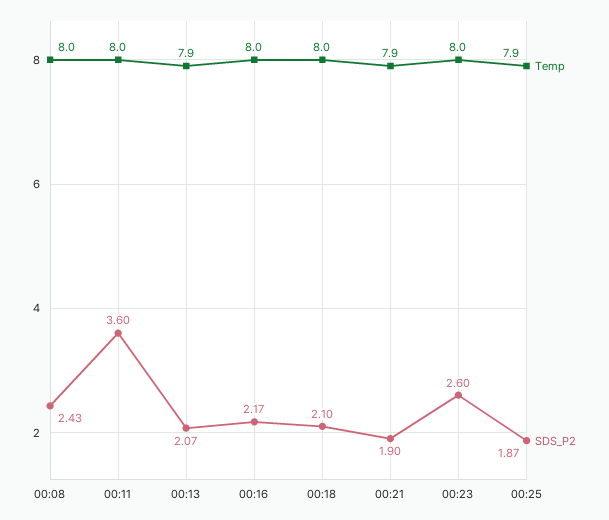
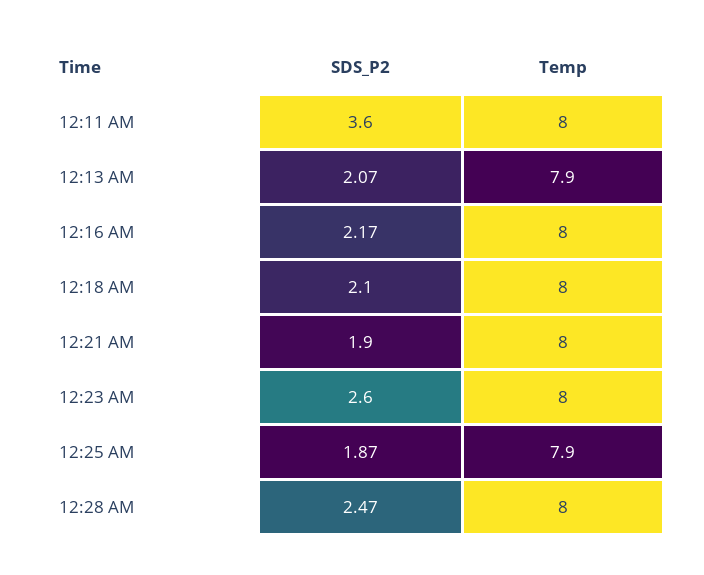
Temp, 00:08: 8 -> none
SDS_P2, 00:08: 2.43 -> none
Temp, 00:21: 7.9 -> 8
SDS_P2, 12:28 AM: none -> 2.47
Temp, 12:28 AM: none -> 8

